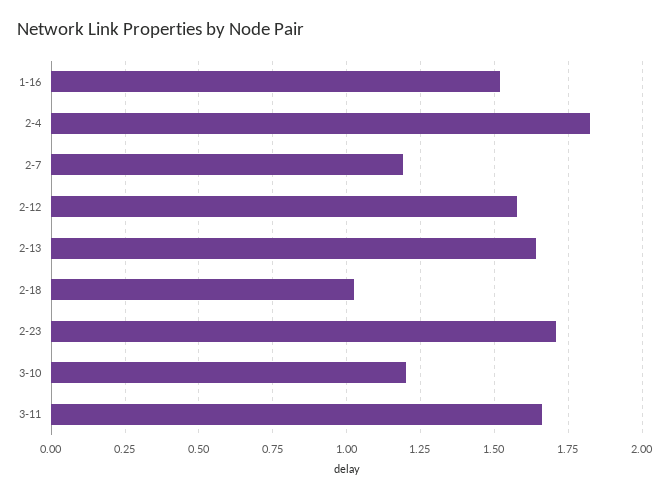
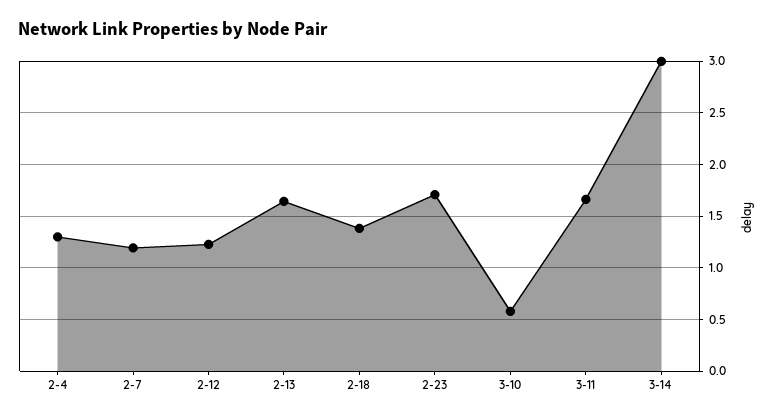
1-16: 1.525 -> none
2-4: 1.825 -> 1.3
2-12: 1.575 -> 1.2
2-18: 1.025 -> 1.4
3-10: 1.2 -> 0.6
3-14: none -> 3

